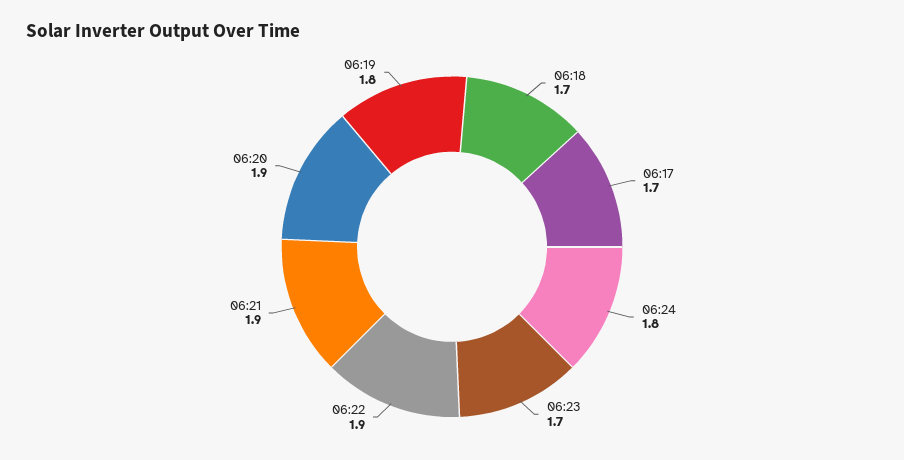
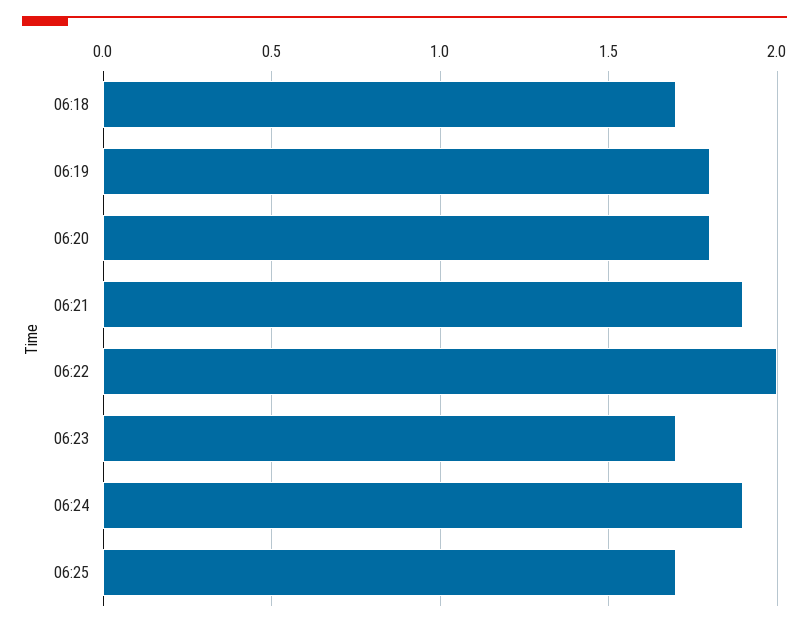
06:17: 1.7 -> none
06:24: 1.8 -> 1.9
06:22: 1.9 -> 2
06:20: 1.9 -> 1.8
06:25: none -> 1.7

